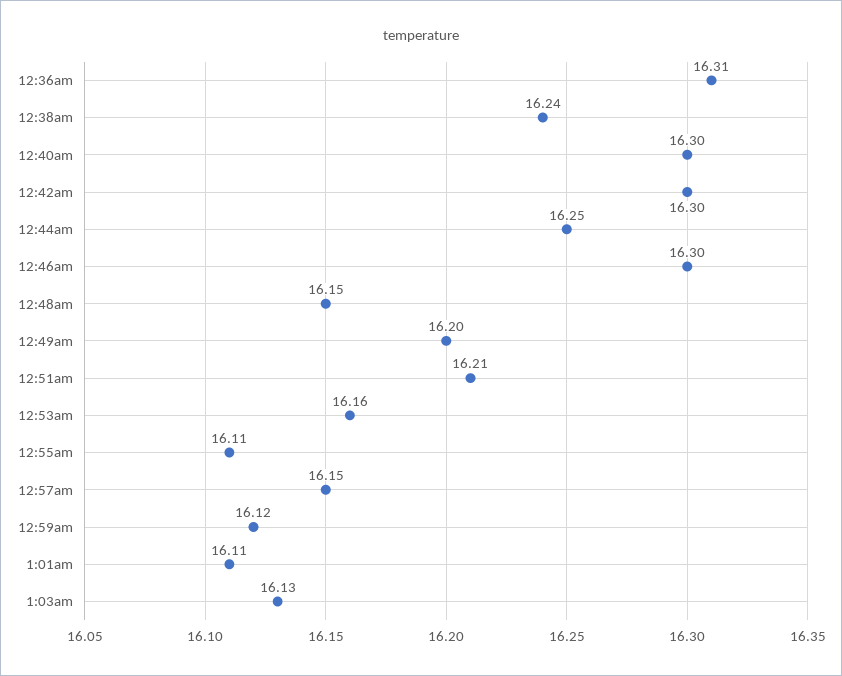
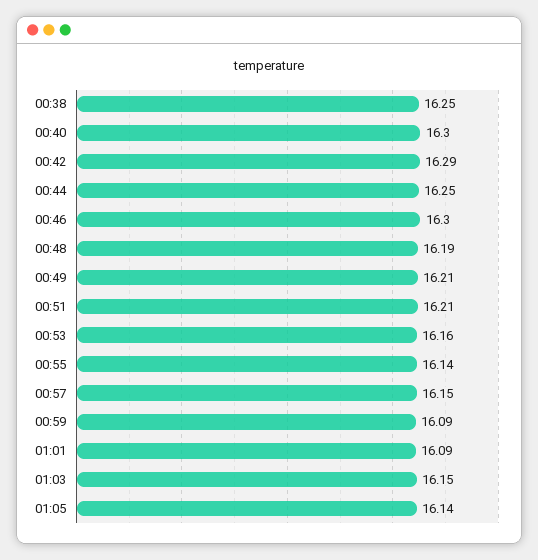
12:36am: 16.31 -> none
12:38am: 16.24 -> 16.25
12:42am: 16.3 -> 16.29
12:48am: 16.15 -> 16.19
12:49am: 16.2 -> 16.21
12:55am: 16.11 -> 16.14
12:59am: 16.12 -> 16.09
1:01am: 16.11 -> 16.09
1:03am: 16.13 -> 16.15
01:05: none -> 16.14

